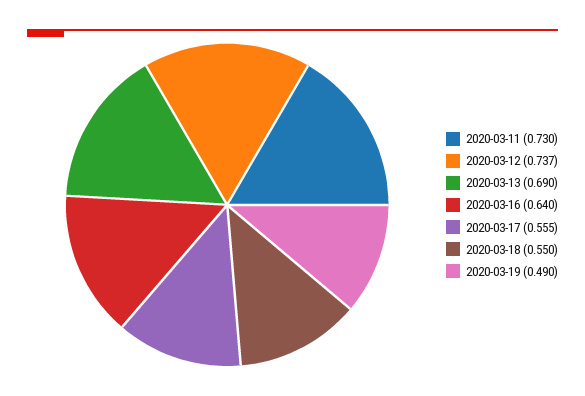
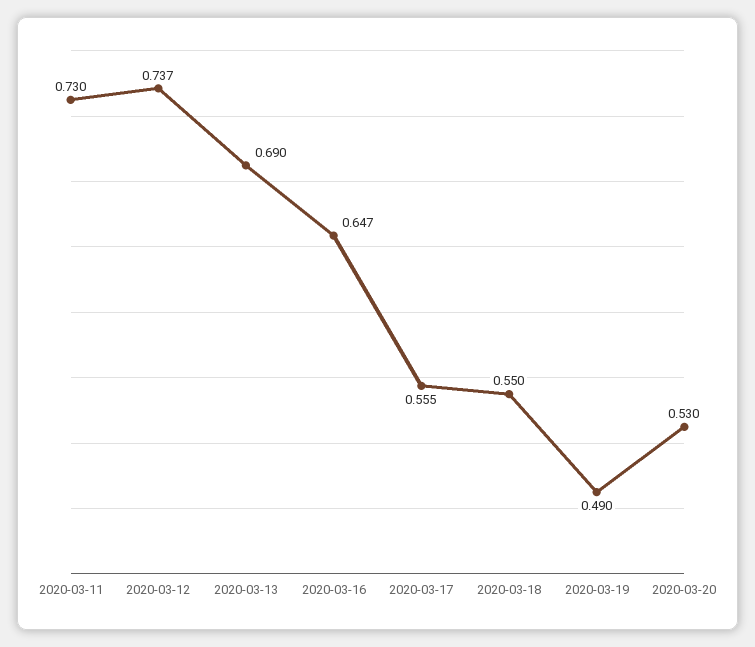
2020-03-16: 0.64 -> 0.647
2020-03-20: none -> 0.53

